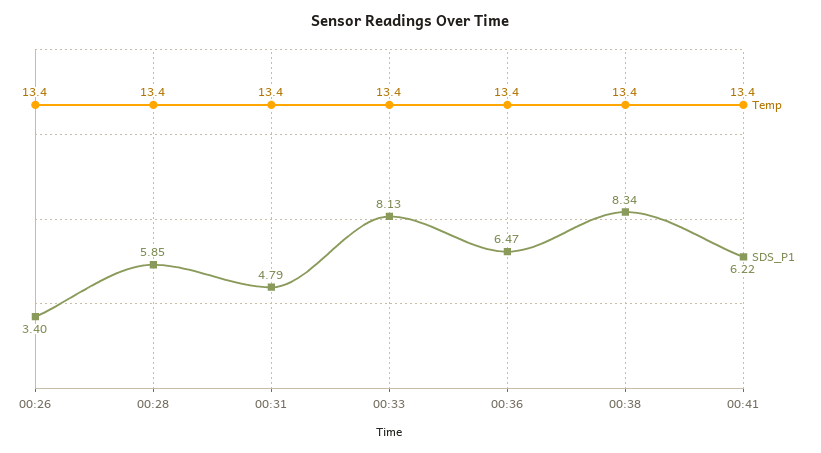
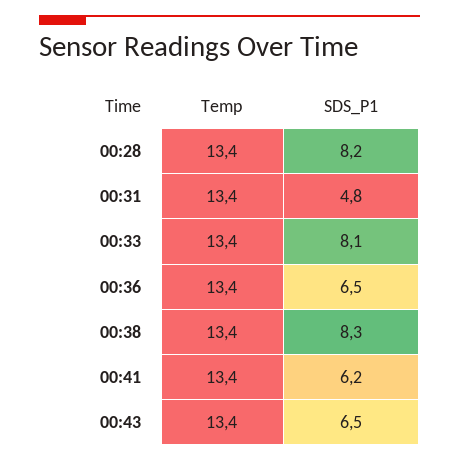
Temp, 00:26: 13.4 -> none
SDS_P1, 00:26: 3.4 -> none
SDS_P1, 00:28: 5.85 -> 8.2
Temp, 00:43: none -> 13.4
SDS_P1, 00:43: none -> 6.5

